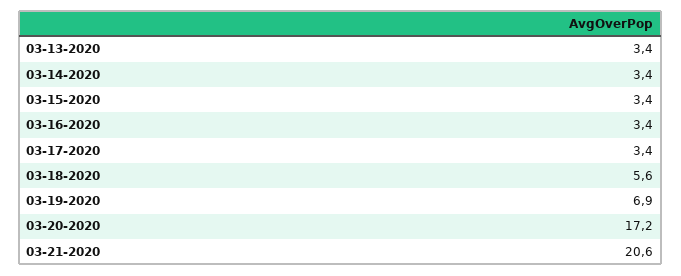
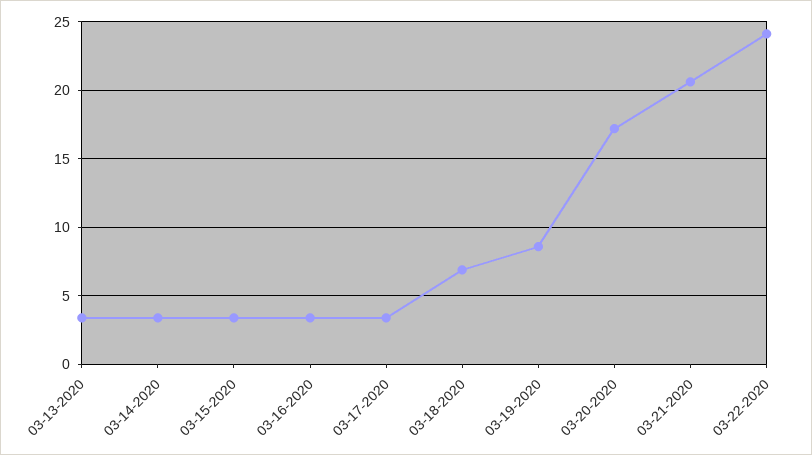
03-18-2020: 5.6 -> 7
03-19-2020: 6.9 -> 8.5
03-22-2020: none -> 24

